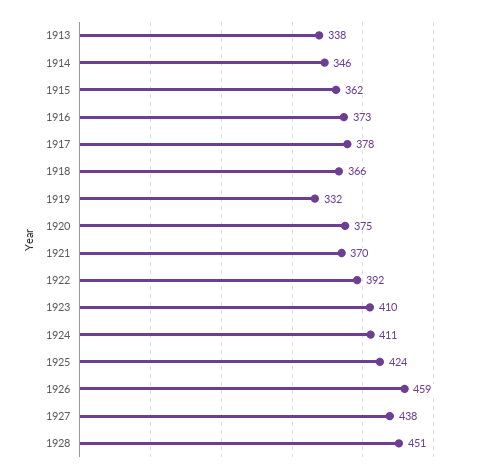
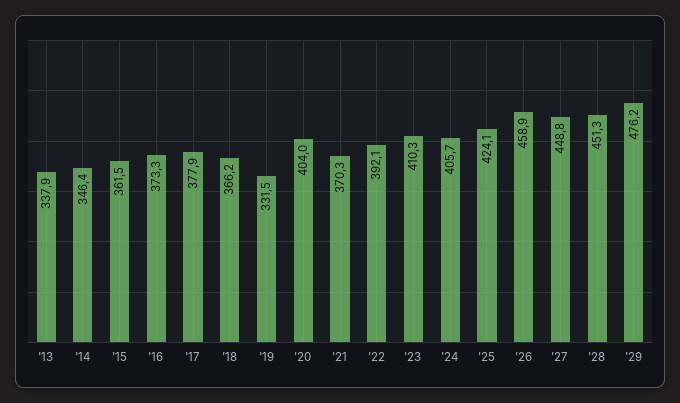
1920: 375 -> 404
1924: 411 -> 405.7
1927: 438 -> 448.8
'29: none -> 476.2

